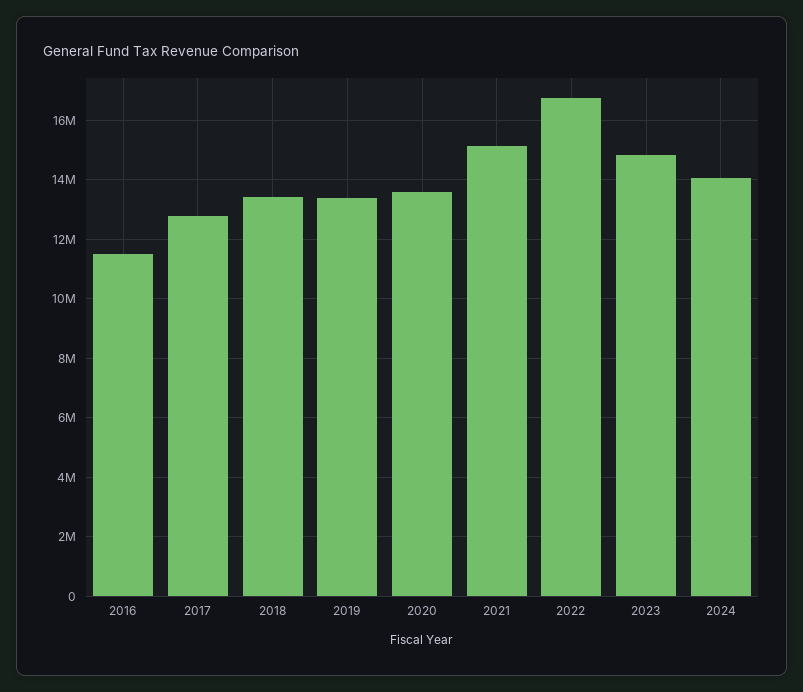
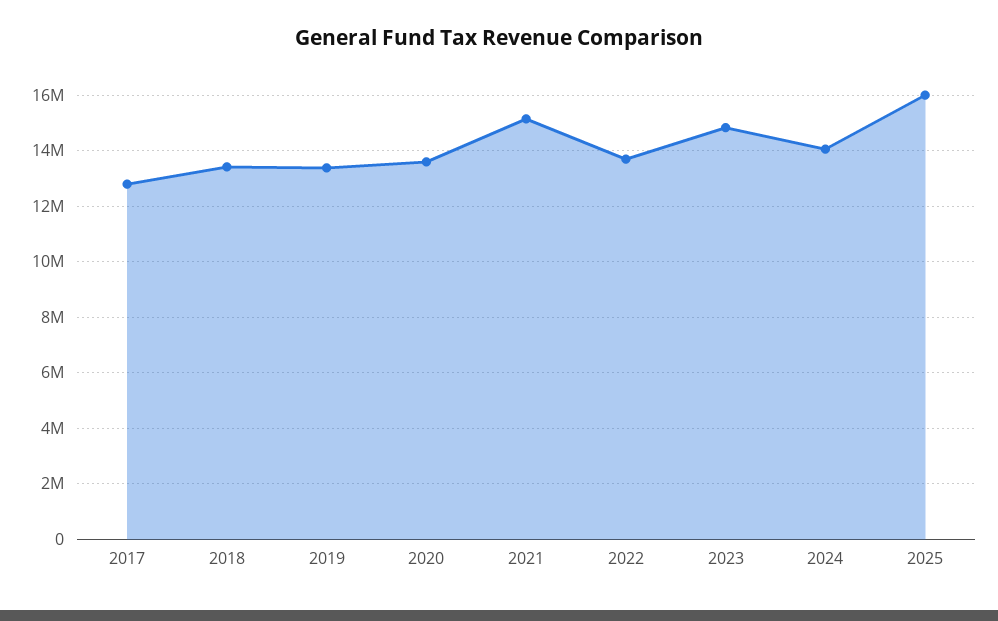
2016: 11500000 -> none
2022: 16750000 -> 13750000
2025: none -> 16000000

